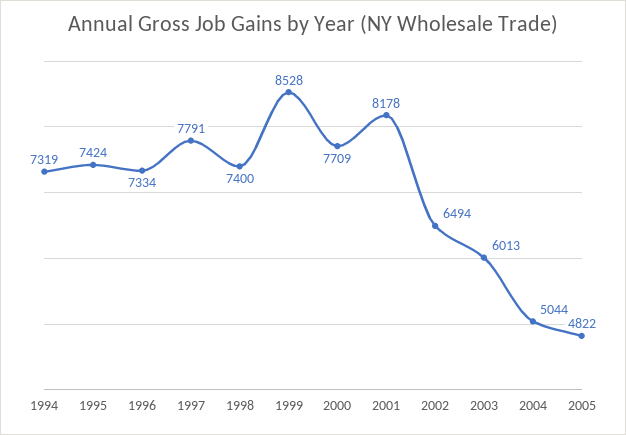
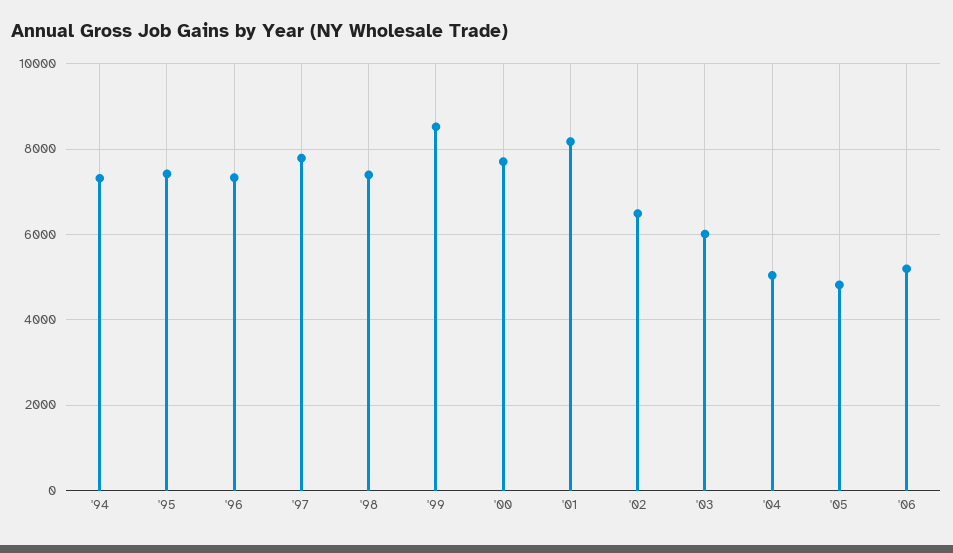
'06: none -> 5200

